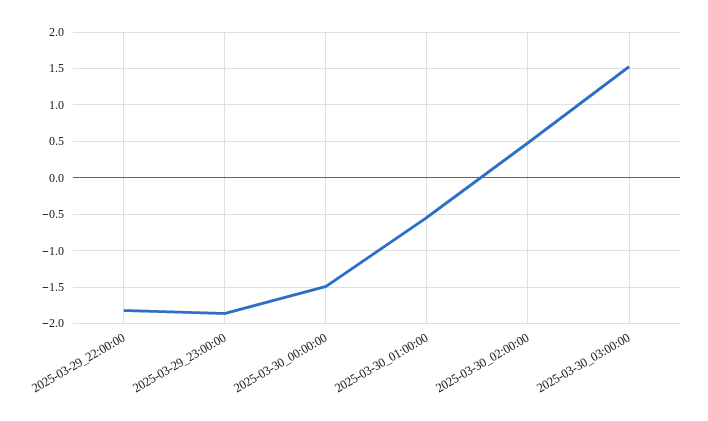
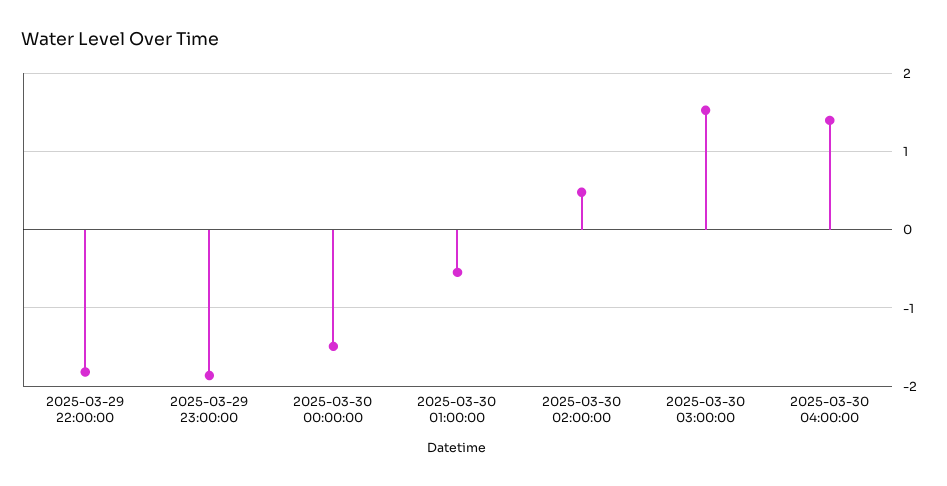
2025-03-30 04:00:00: none -> 1.4

